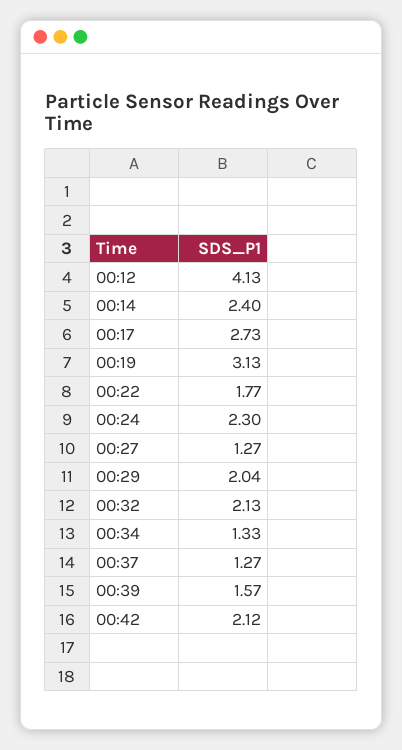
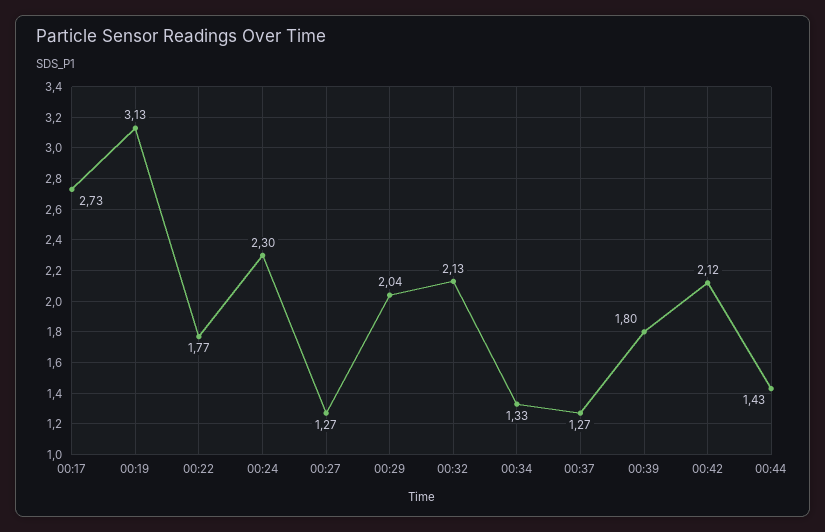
00:12: 4.13 -> none
00:14: 2.4 -> none
00:39: 1.57 -> 1.8
00:44: none -> 1.43

